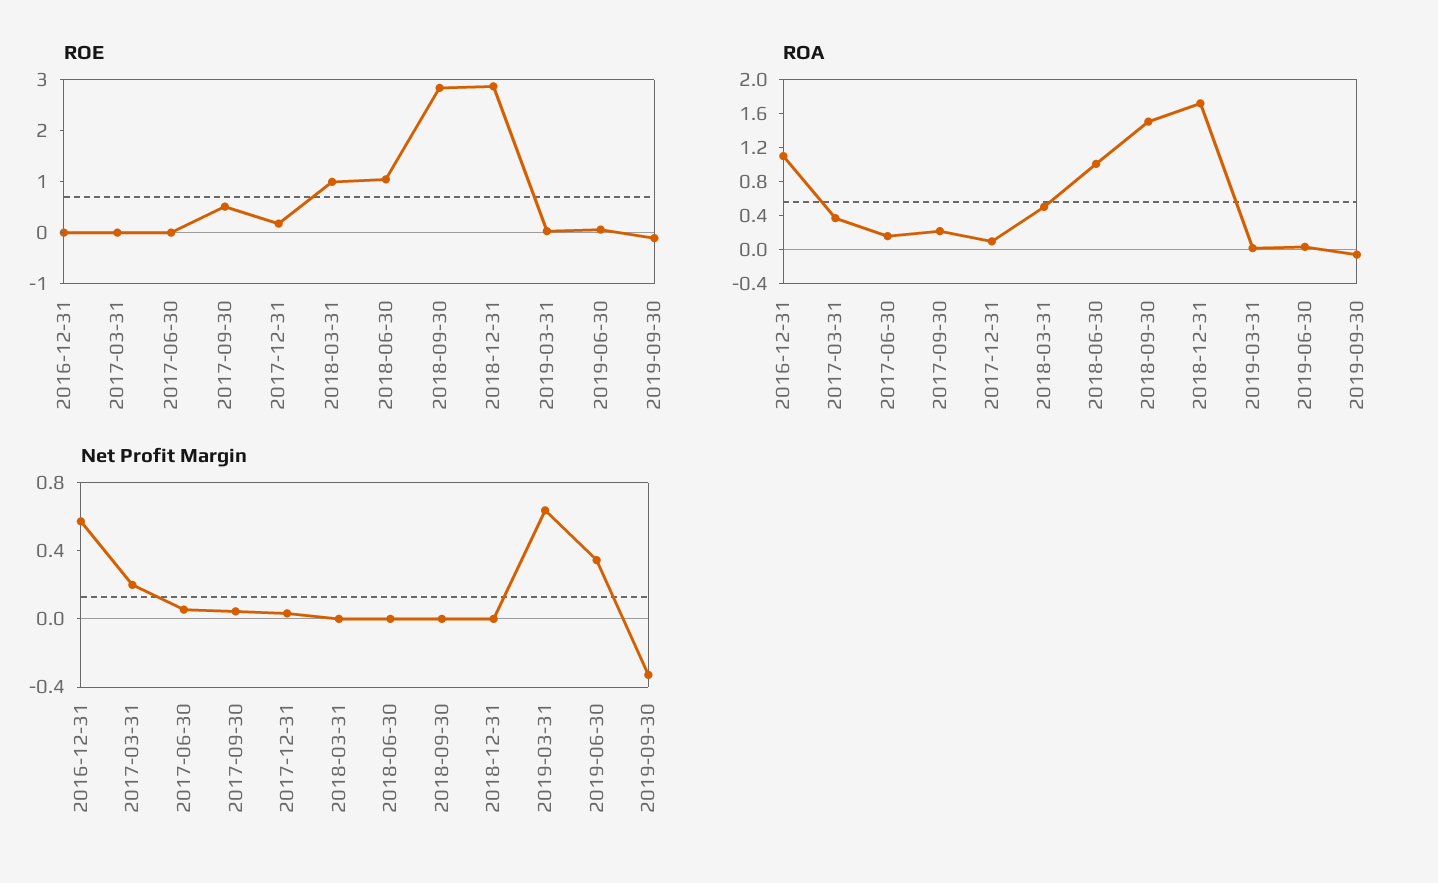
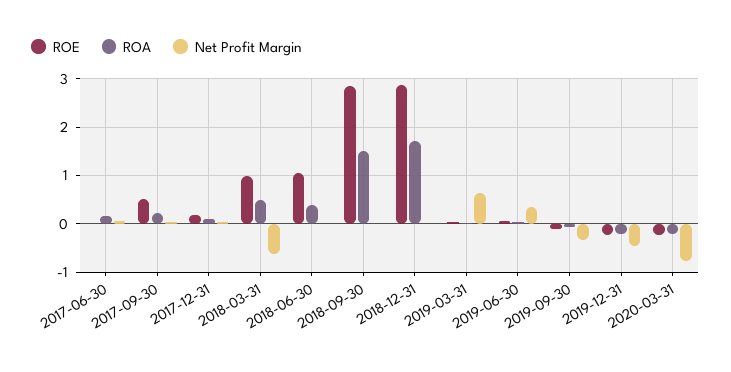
ROE, 2016-12-31: 0 -> none
ROE, 2017-03-31: 0 -> none
ROA, 2016-12-31: 1.1 -> none
ROA, 2017-03-31: 0.4 -> none
ROA, 2018-06-30: 1 -> 0.4
Net Profit Margin, 2016-12-31: 0.6 -> none
Net Profit Margin, 2017-03-31: 0.2 -> none
Net Profit Margin, 2018-03-31: 0 -> -0.6
ROE, 2019-12-31: none -> -0.2
ROA, 2019-12-31: none -> -0.2
Net Profit Margin, 2019-12-31: none -> -0.4
ROE, 2020-03-31: none -> -0.2
ROA, 2020-03-31: none -> -0.2
Net Profit Margin, 2020-03-31: none -> -0.8

